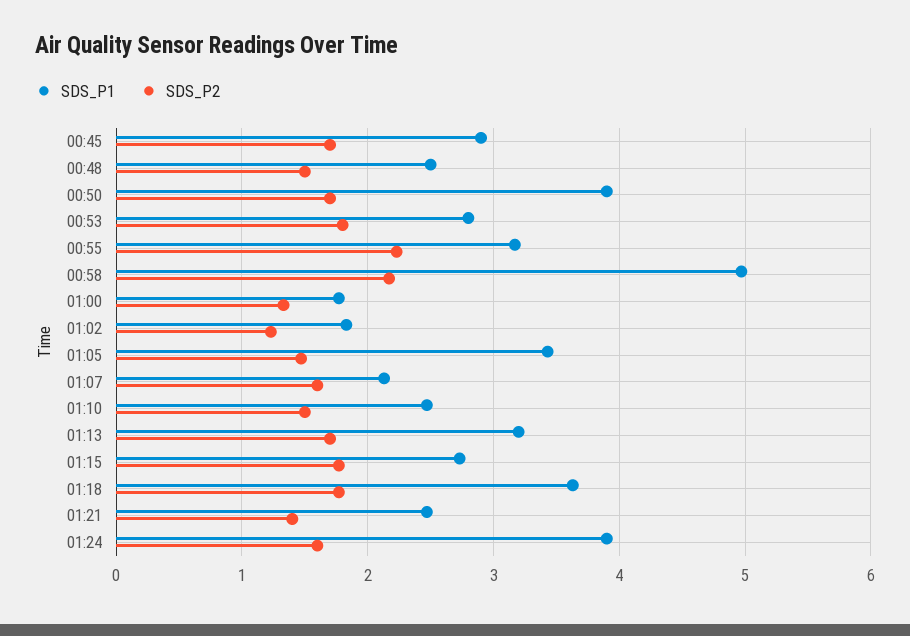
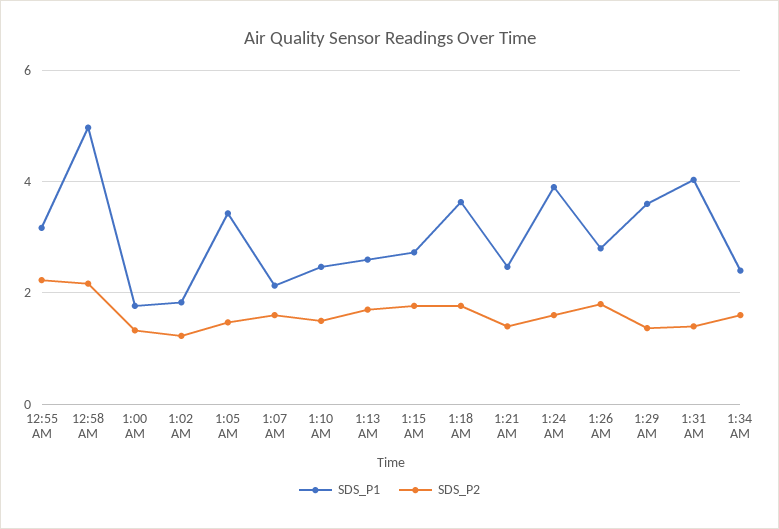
SDS_P1, 00:45: 2.9 -> none
SDS_P2, 00:45: 1.7 -> none
SDS_P1, 00:48: 2.5 -> none
SDS_P2, 00:48: 1.5 -> none
SDS_P1, 00:50: 3.9 -> none
SDS_P2, 00:50: 1.7 -> none
SDS_P1, 00:53: 2.8 -> none
SDS_P2, 00:53: 1.8 -> none
SDS_P1, 01:13: 3.2 -> 2.6
SDS_P1, 1:26 AM: none -> 2.8
SDS_P2, 1:26 AM: none -> 1.8
SDS_P1, 1:29 AM: none -> 3.6
SDS_P2, 1:29 AM: none -> 1.4
SDS_P1, 1:31 AM: none -> 4
SDS_P2, 1:31 AM: none -> 1.4
SDS_P1, 1:34 AM: none -> 2.4
SDS_P2, 1:34 AM: none -> 1.6

